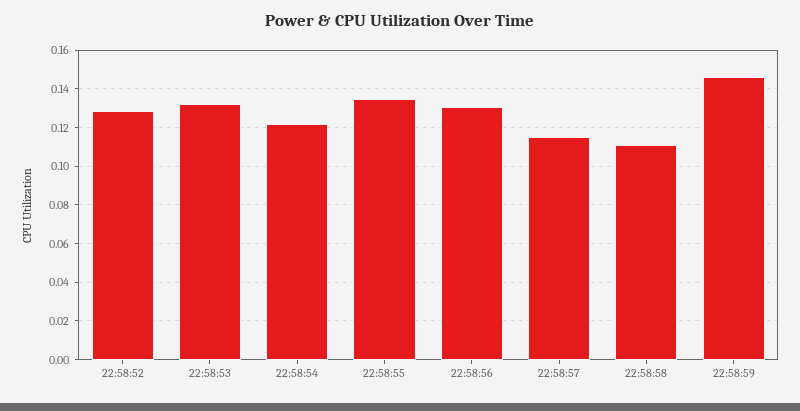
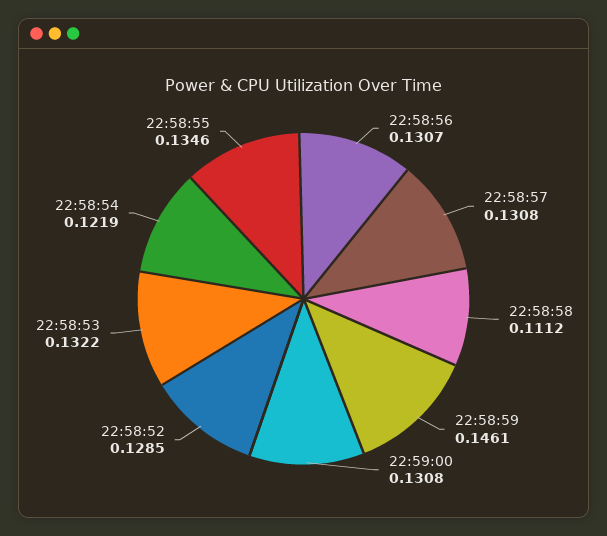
22:58:57: 0.115 -> 0.1308
22:59:00: none -> 0.1308

